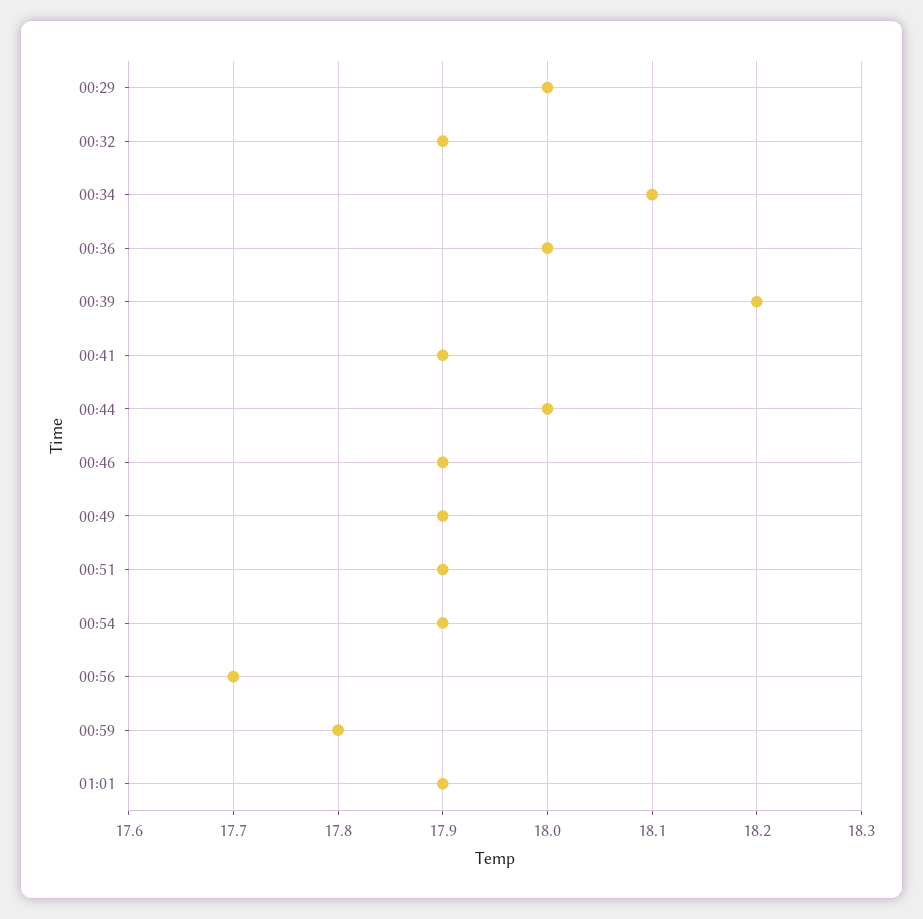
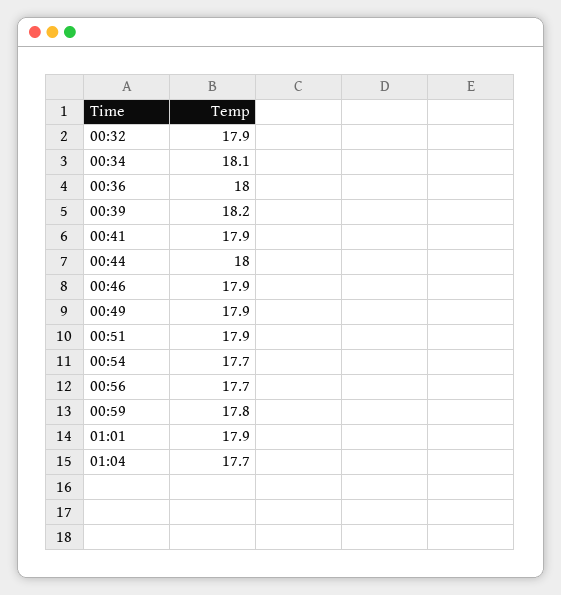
00:29: 18 -> none
00:54: 17.9 -> 17.7
01:04: none -> 17.7

